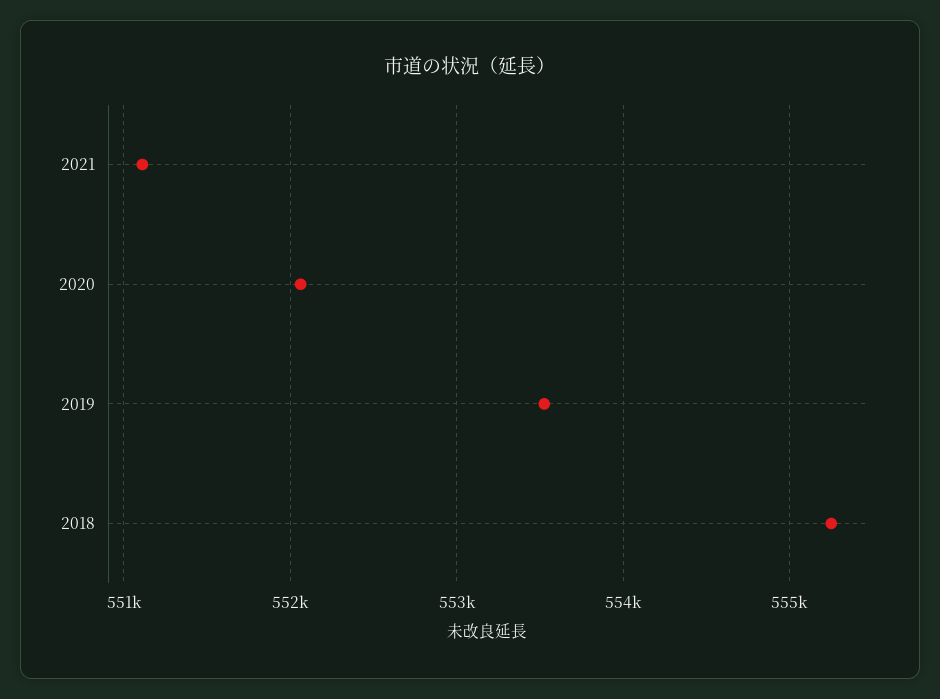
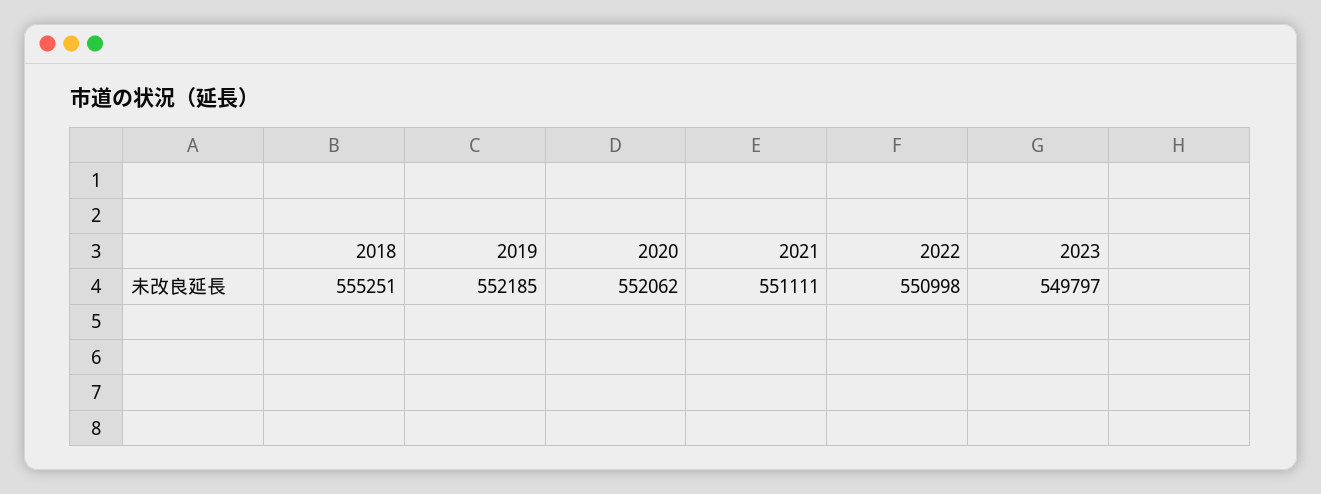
2019: 553500 -> 552185
2022: none -> 550998
2023: none -> 549797

